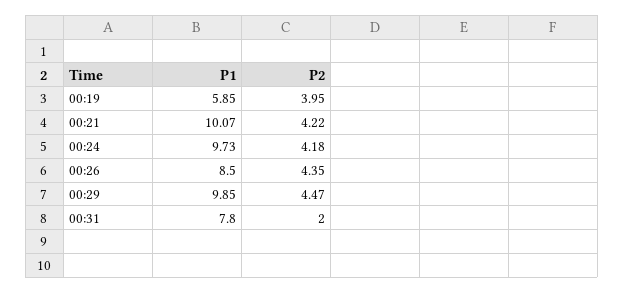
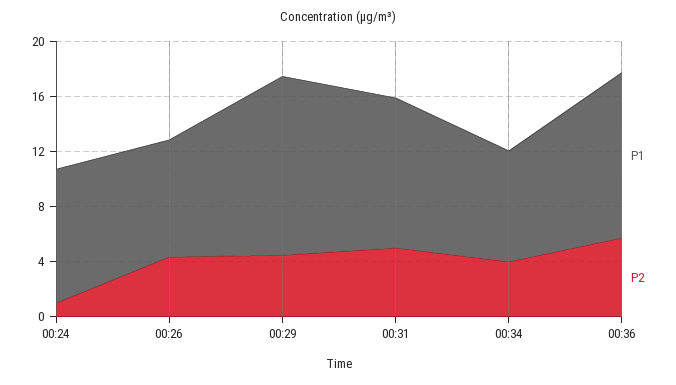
P1, 00:19: 5.85 -> none
P2, 00:19: 3.95 -> none
P1, 00:21: 10.07 -> none
P2, 00:21: 4.22 -> none
P2, 00:24: 4.18 -> 1
P1, 00:29: 9.85 -> 13
P1, 00:31: 7.8 -> 11
P2, 00:31: 2 -> 5
P1, 00:34: none -> 8
P2, 00:34: none -> 4
P1, 00:36: none -> 12
P2, 00:36: none -> 6

